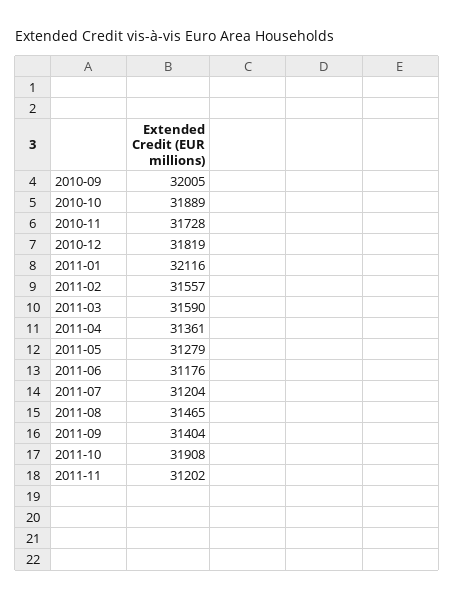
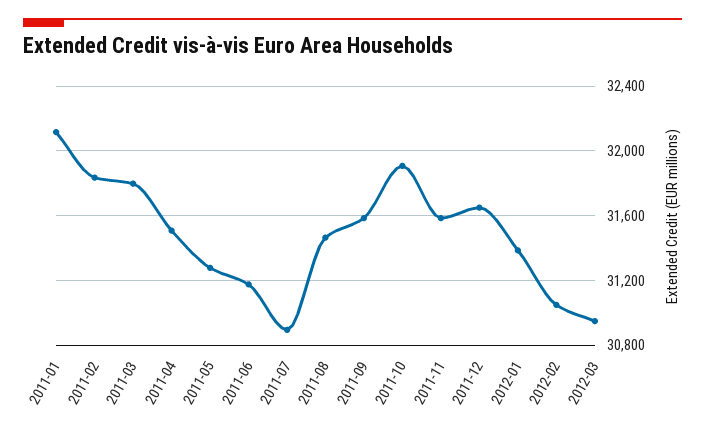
2010-09: 32005 -> none
2010-10: 31889 -> none
2010-11: 31728 -> none
2010-12: 31819 -> none
2011-02: 31557 -> 31850
2011-03: 31590 -> 31800
2011-04: 31361 -> 31500
2011-07: 31204 -> 30900
2011-09: 31404 -> 31600
2011-11: 31202 -> 31600
2011-12: none -> 31650
2012-01: none -> 31400
2012-02: none -> 31050
2012-03: none -> 30950

